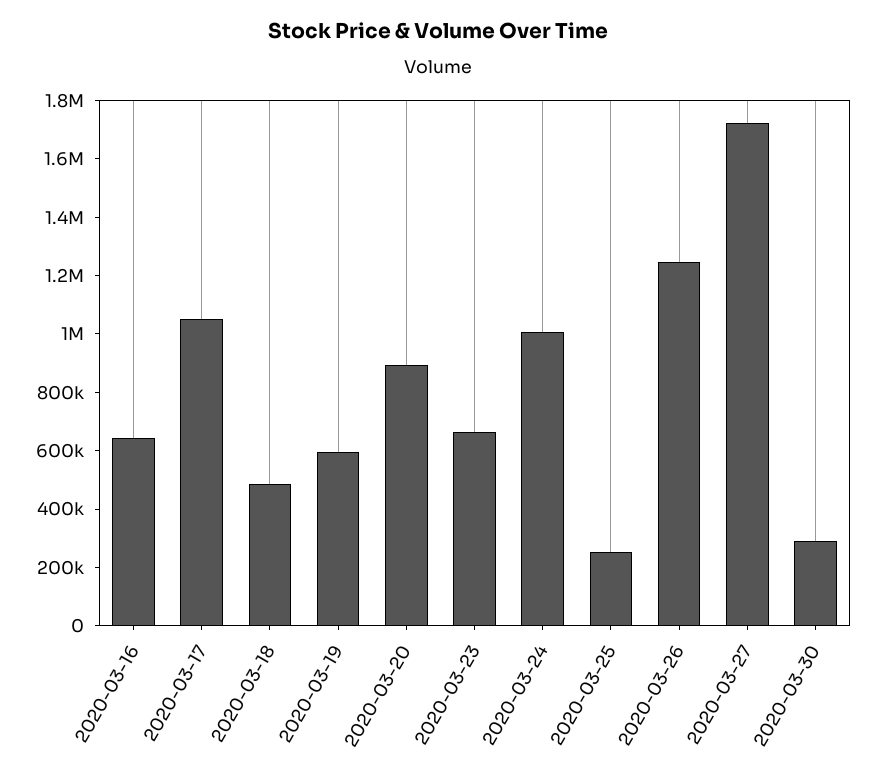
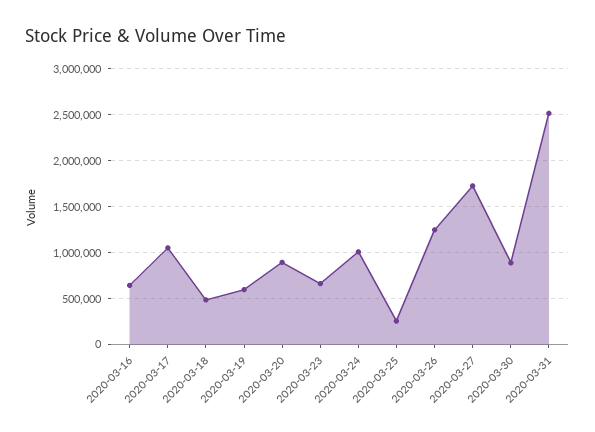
2020-03-30: 300000 -> 900000
2020-03-31: none -> 2500000

